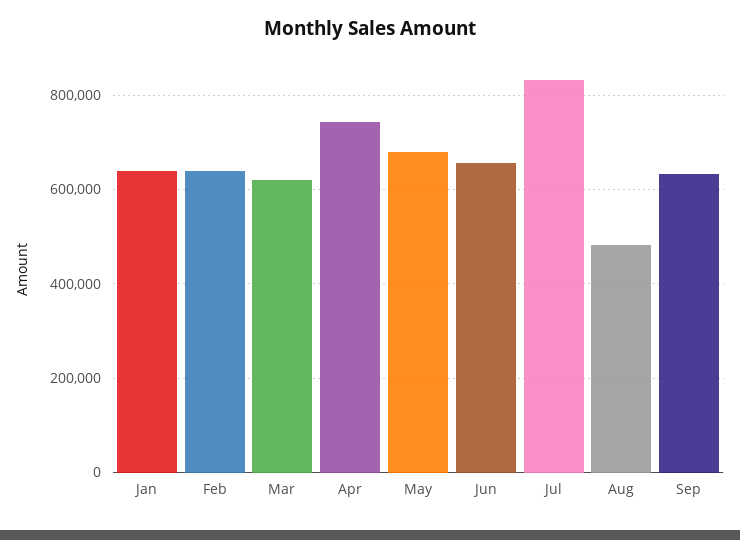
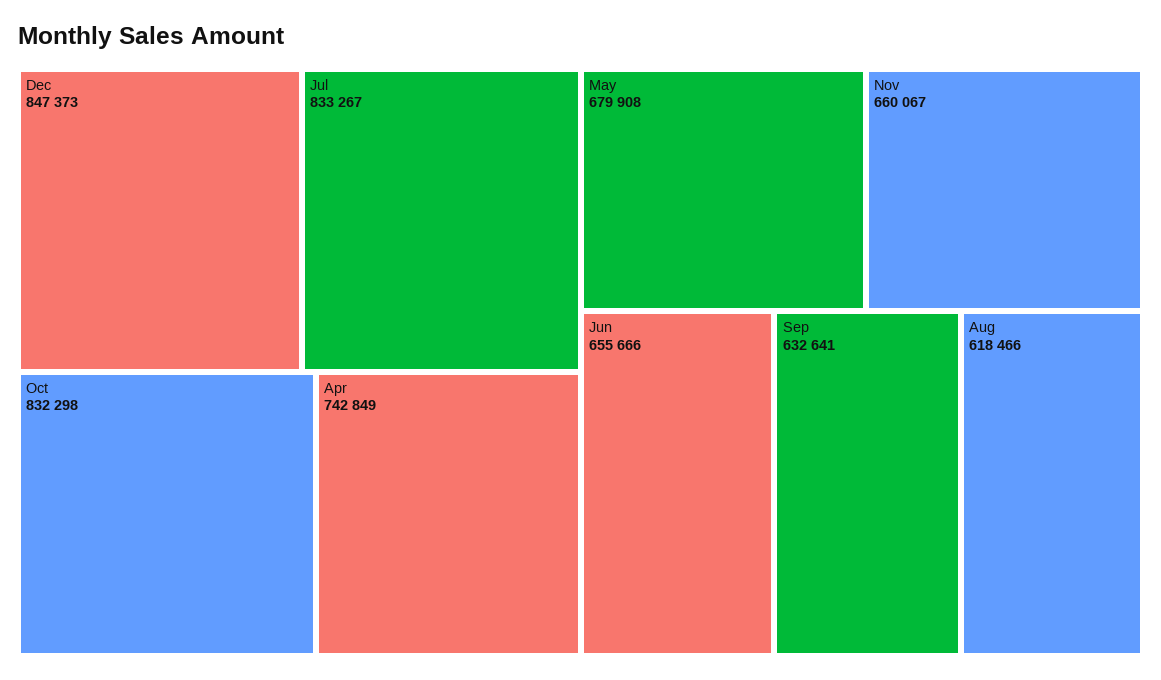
Jan: 640000 -> none
Feb: 640000 -> none
Mar: 620000 -> none
Aug: 480000 -> 618466
Dec: none -> 847373
Oct: none -> 832298
Nov: none -> 660067

